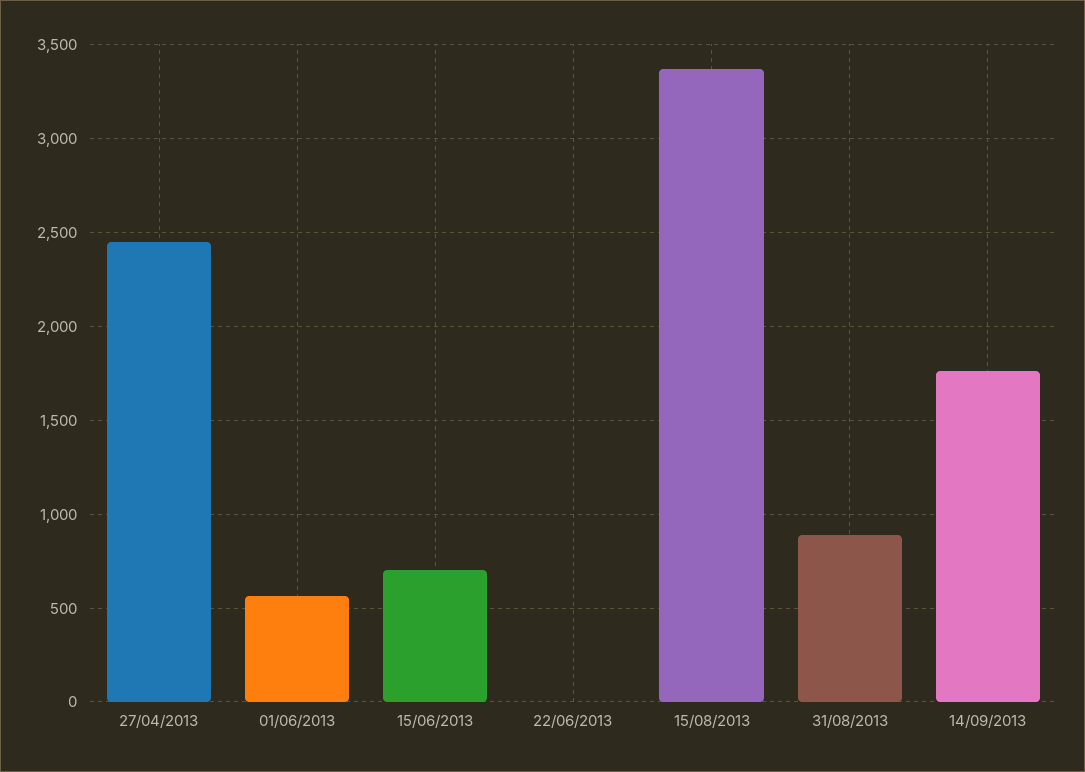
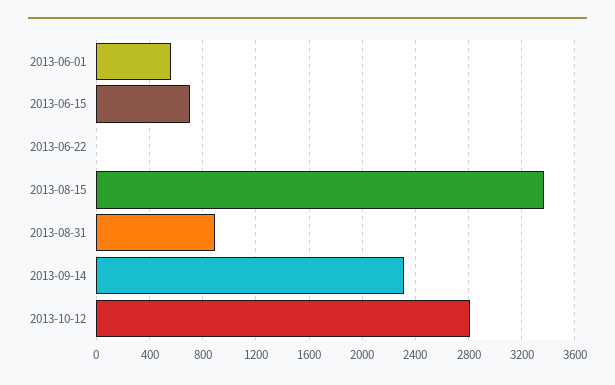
27/04/2013: 2450 -> none
14/09/2013: 1750 -> 2300
2013-10-12: none -> 2800

